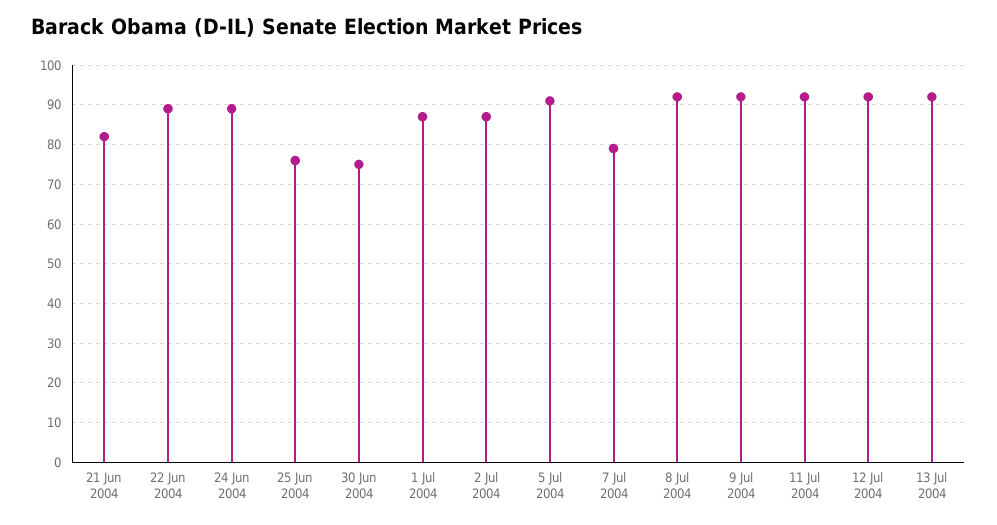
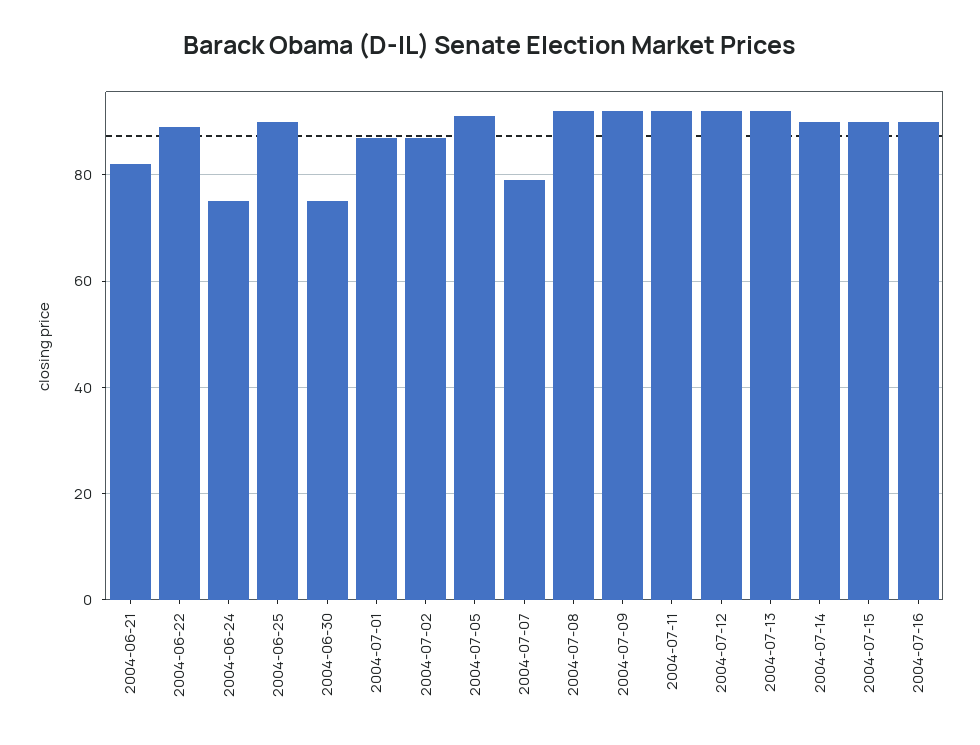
24 Jun 2004: 90 -> 75
25 Jun 2004: 75 -> 90
2004-07-14: none -> 90
2004-07-15: none -> 90
2004-07-16: none -> 90

